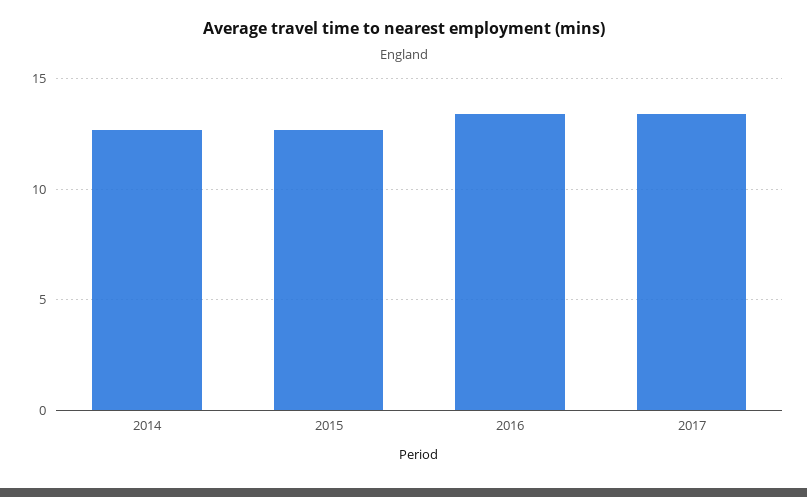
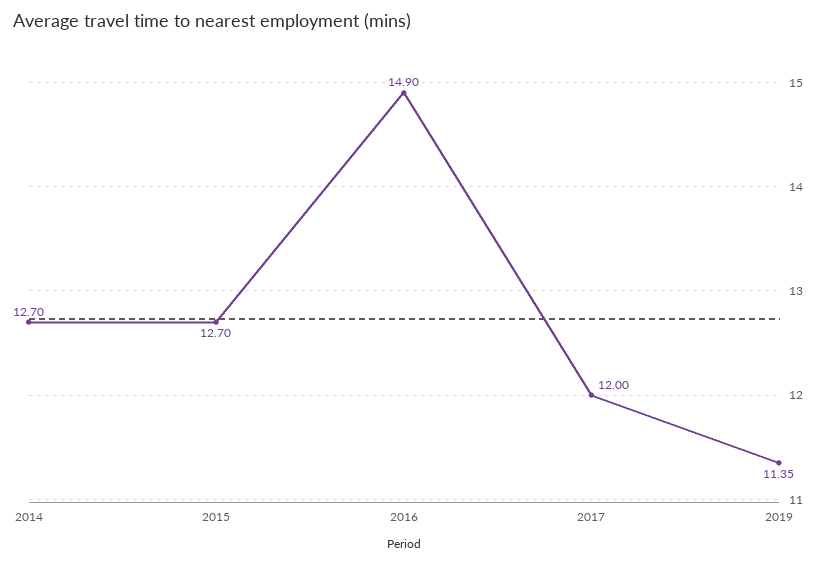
2016: 13.5 -> 14.9
2017: 13.5 -> 12
2019: none -> 11.35

